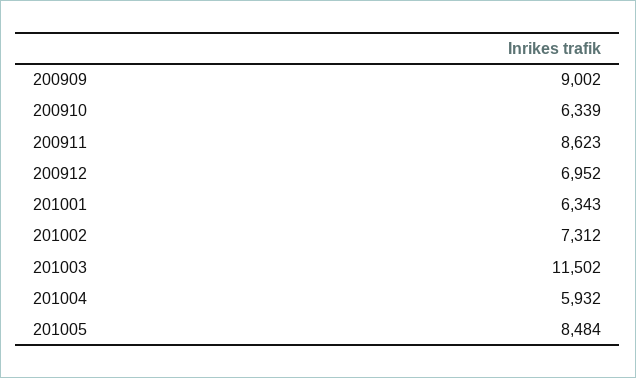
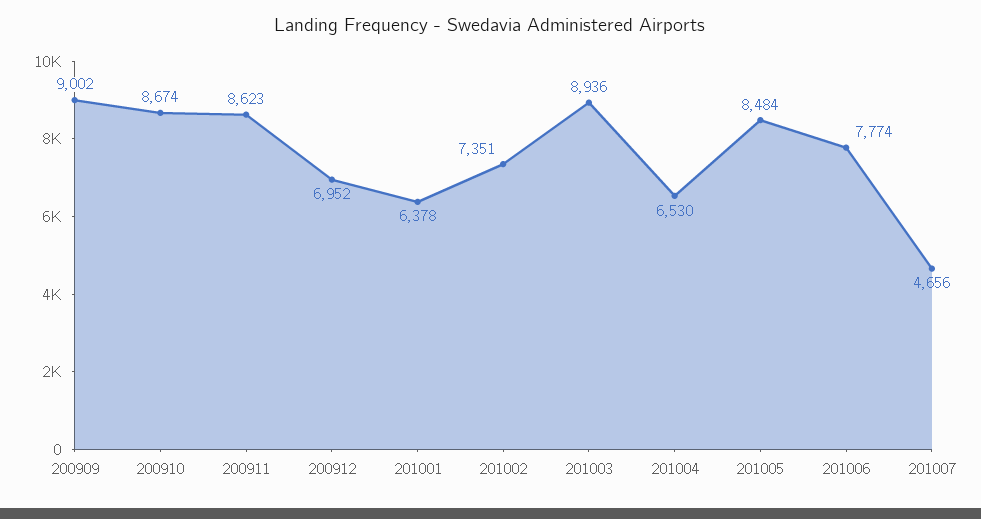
200910: 6339 -> 8674
201001: 6343 -> 6378
201002: 7312 -> 7351
201003: 11502 -> 8936
201004: 5932 -> 6530
201006: none -> 7774
201007: none -> 4656

